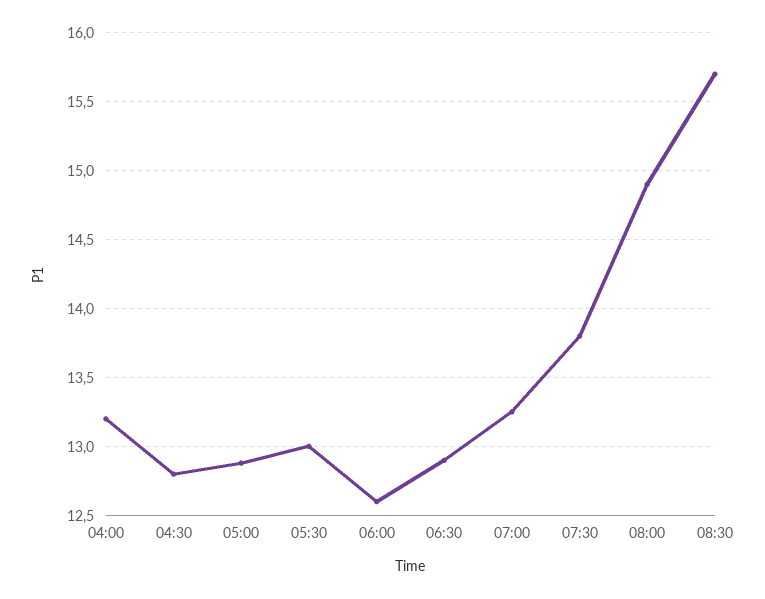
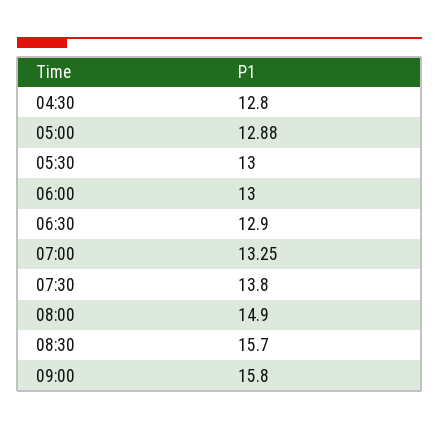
04:00: 13.2 -> none
06:00: 12.6 -> 13
09:00: none -> 15.8

